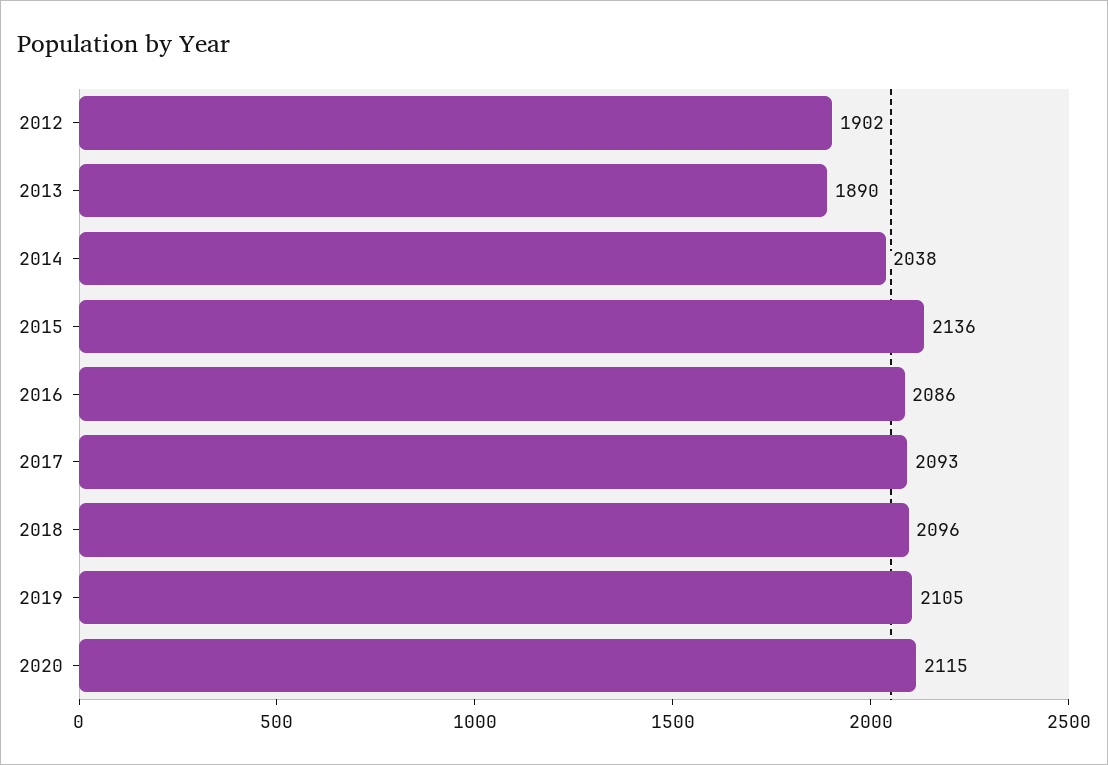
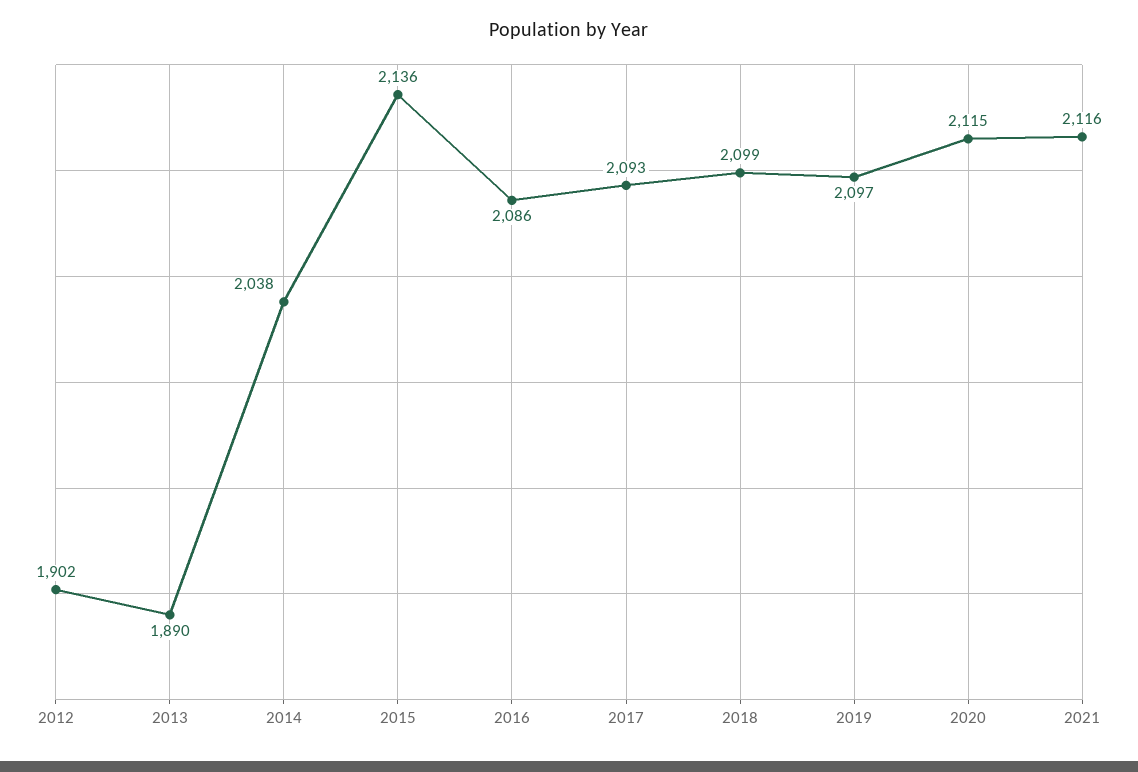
2018: 2096 -> 2099
2019: 2105 -> 2097
2021: none -> 2116

